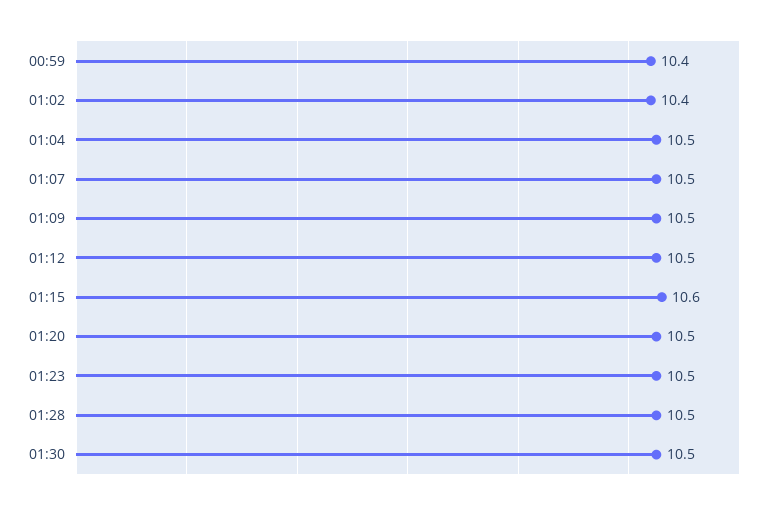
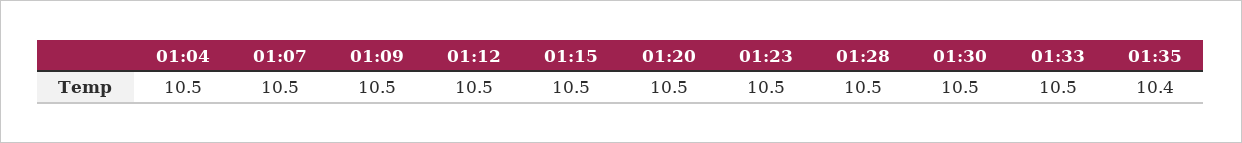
00:59: 10.4 -> none
01:02: 10.4 -> none
01:15: 10.6 -> 10.5
01:33: none -> 10.5
01:35: none -> 10.4

